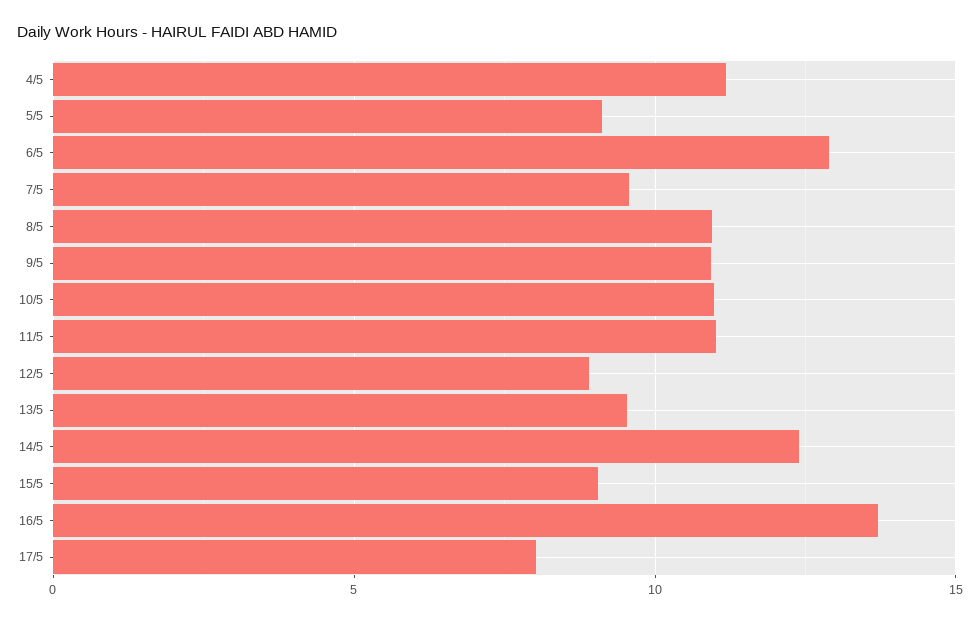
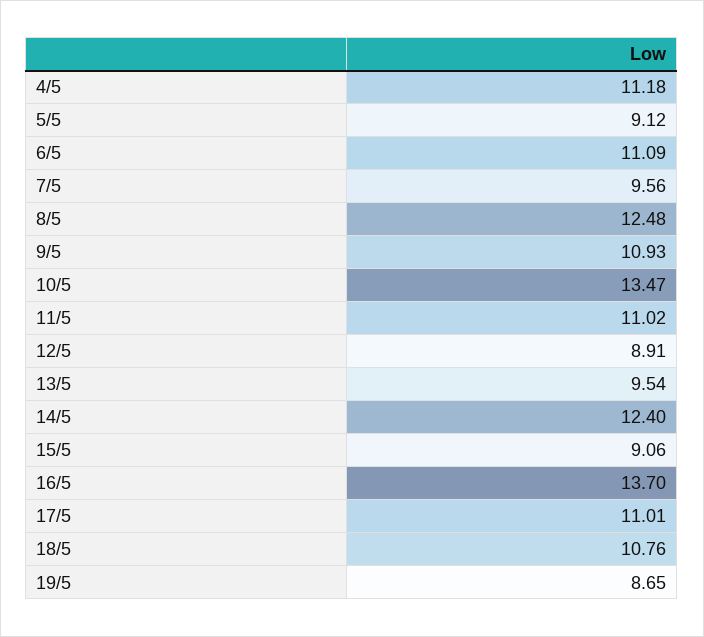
6/5: 13 -> 11.09
8/5: 11 -> 12.48
10/5: 11 -> 13.47
17/5: 8 -> 11.01
18/5: none -> 10.76
19/5: none -> 8.65

